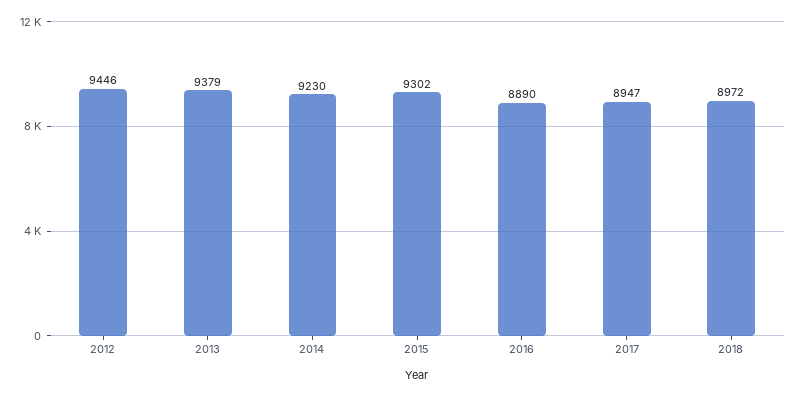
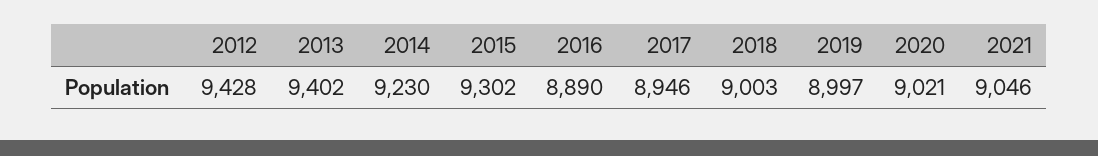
2012: 9446 -> 9428
2013: 9379 -> 9402
2017: 8947 -> 8946
2018: 8972 -> 9003
2019: none -> 8997
2020: none -> 9021
2021: none -> 9046

